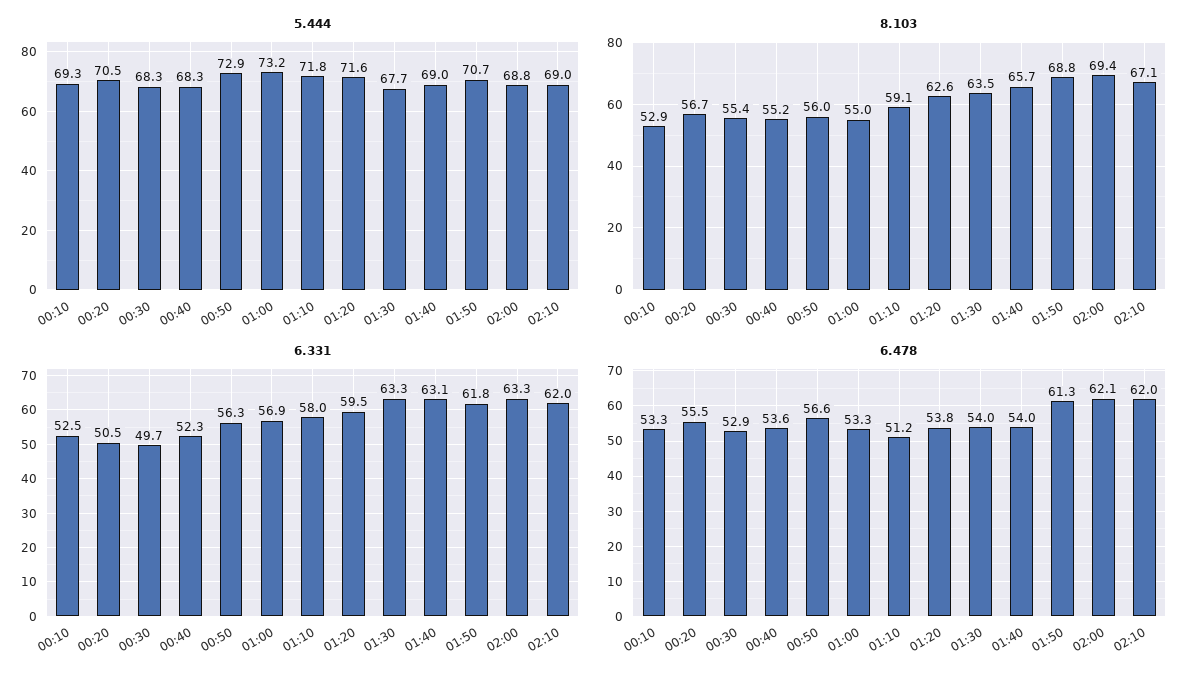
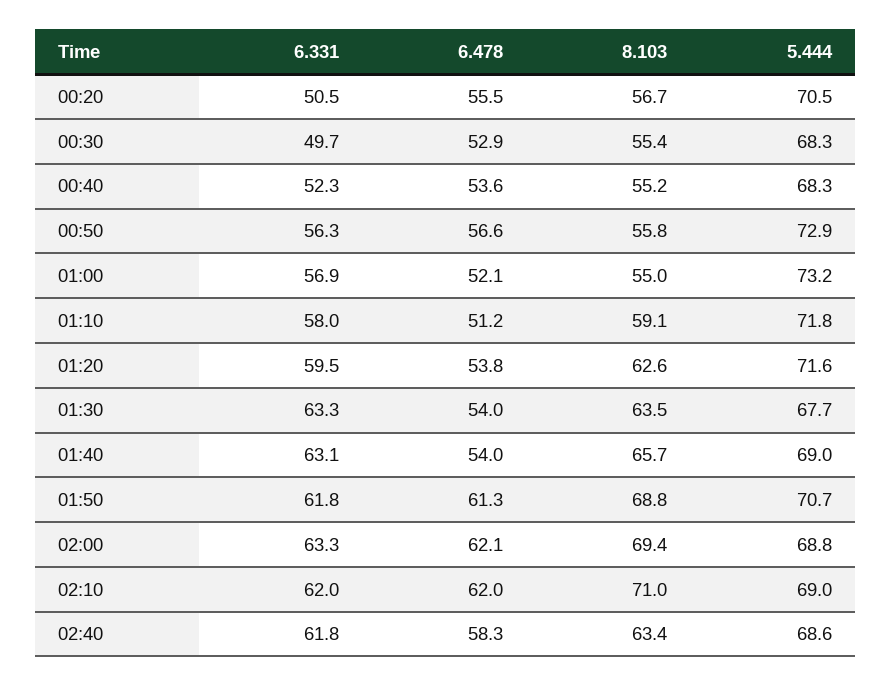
5.444, 00:10: 69.3 -> none
8.103, 00:10: 52.9 -> none
8.103, 00:50: 56 -> 55.8
8.103, 02:10: 67.1 -> 71
6.331, 00:10: 52.5 -> none
6.478, 00:10: 53.3 -> none
6.478, 01:00: 53.3 -> 52.1
6.331, 02:40: none -> 61.8
6.478, 02:40: none -> 58.3
8.103, 02:40: none -> 63.4
5.444, 02:40: none -> 68.6

